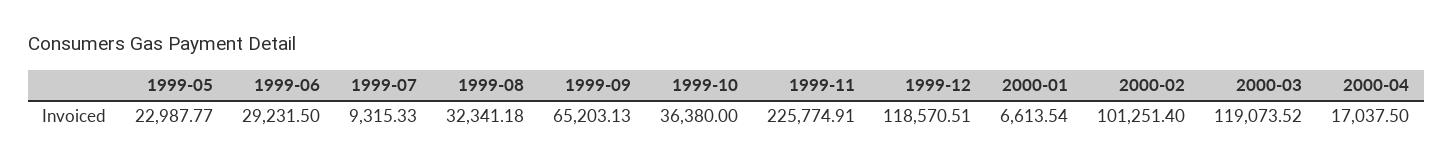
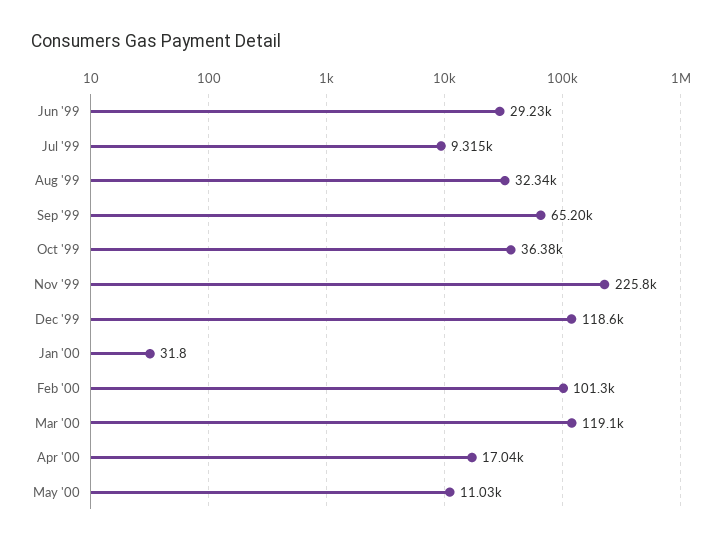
1999-05: 22987.77 -> none
2000-01: 6613.54 -> 31.8
May '00: none -> 11030

